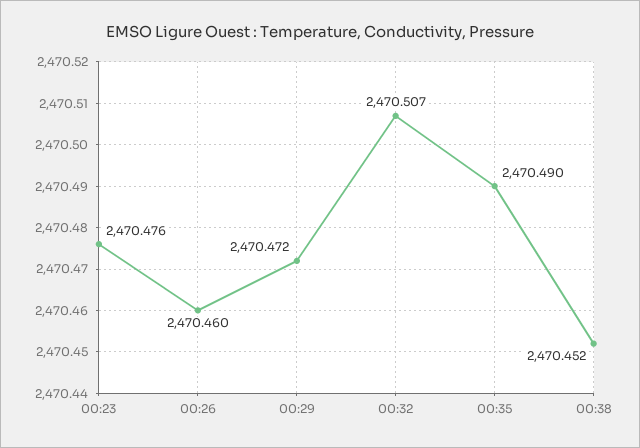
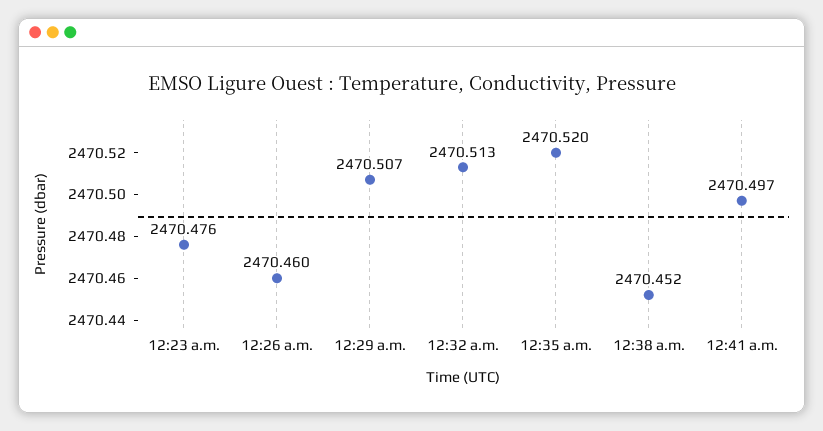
00:29: 2470.472 -> 2470.507
00:32: 2470.507 -> 2470.513
00:35: 2470.49 -> 2470.52
12:41 a.m.: none -> 2470.497

